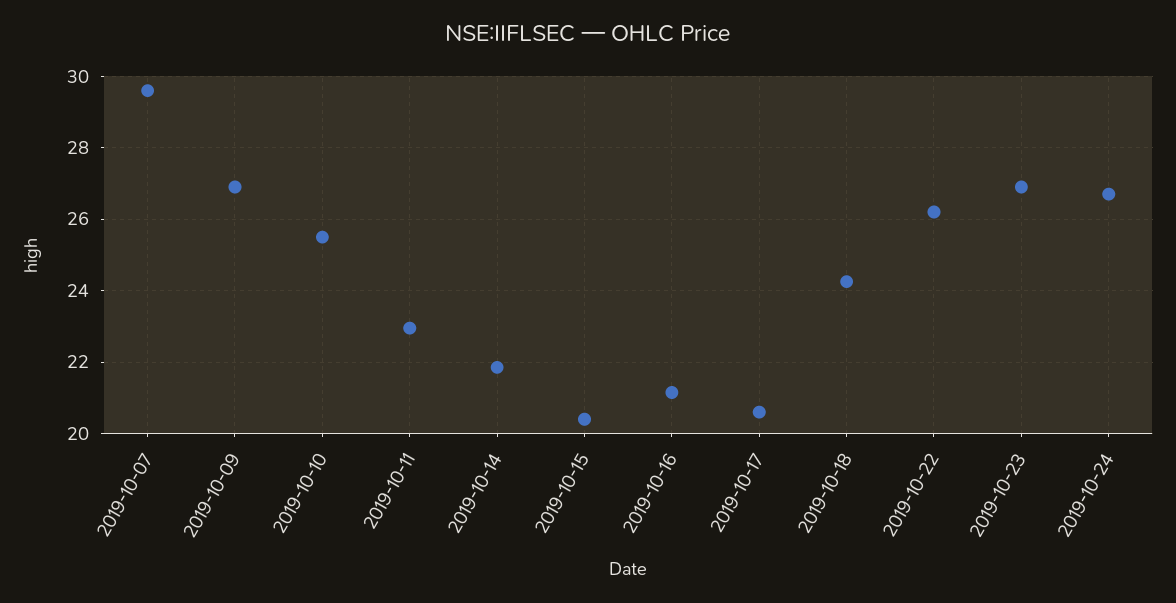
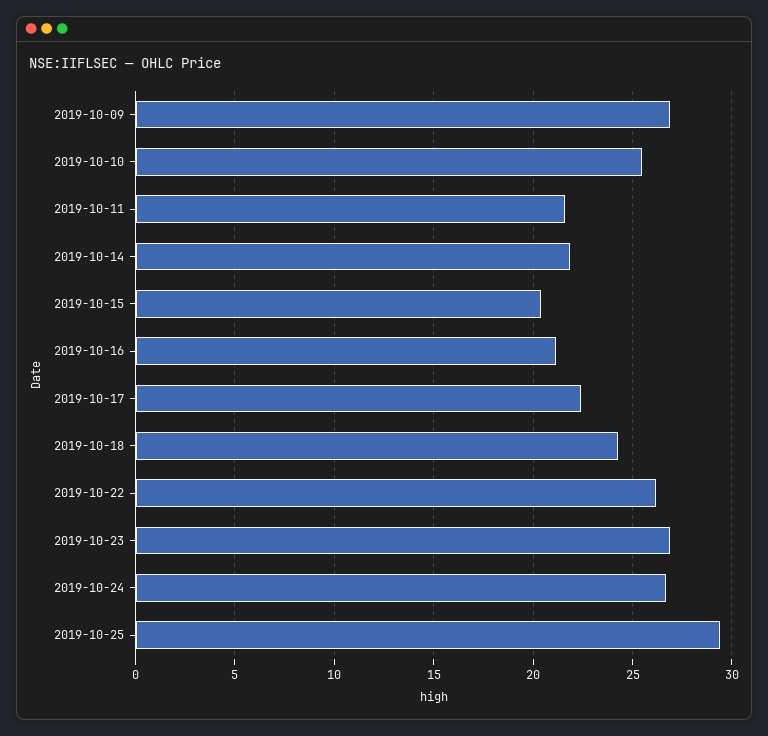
2019-10-07: 29.6 -> none
2019-10-11: 23 -> 21.5
2019-10-17: 20.6 -> 22.5
2019-10-25: none -> 29.5

